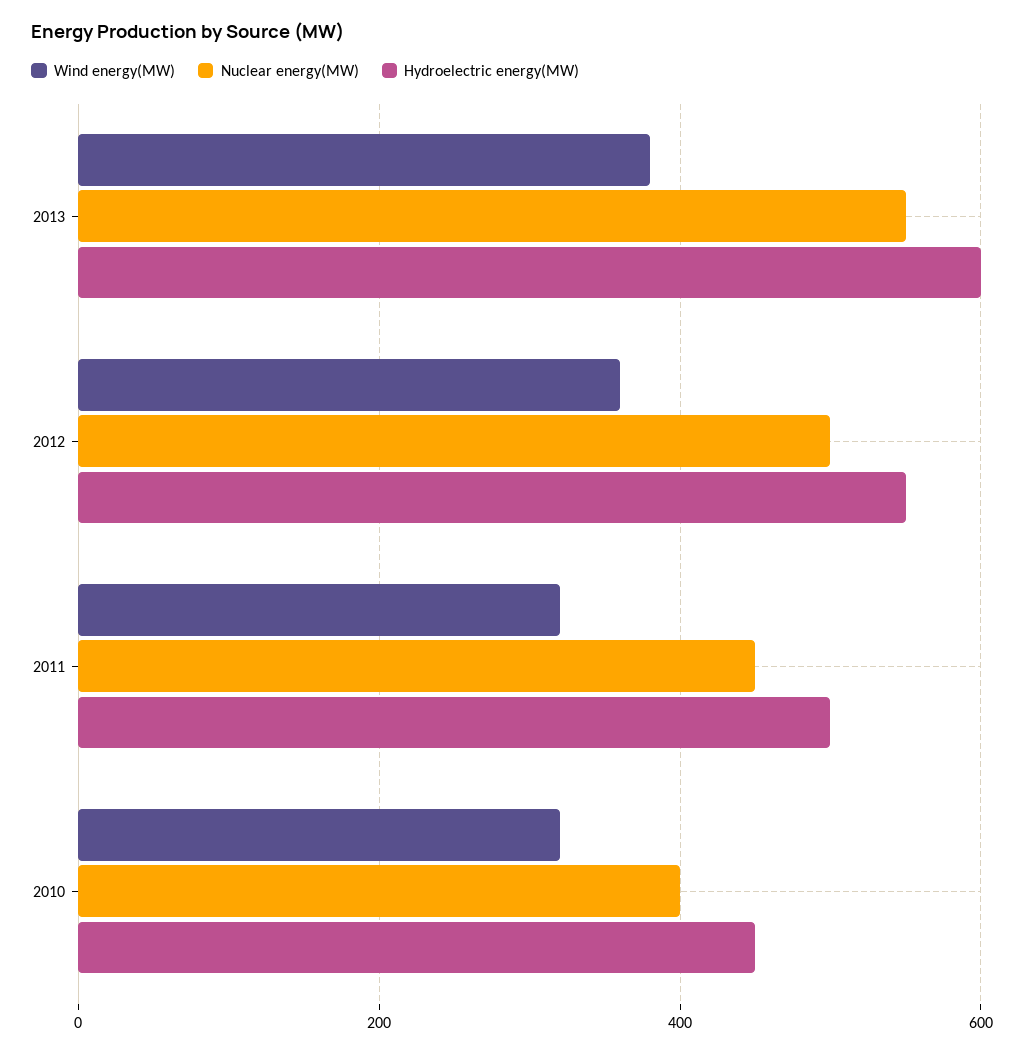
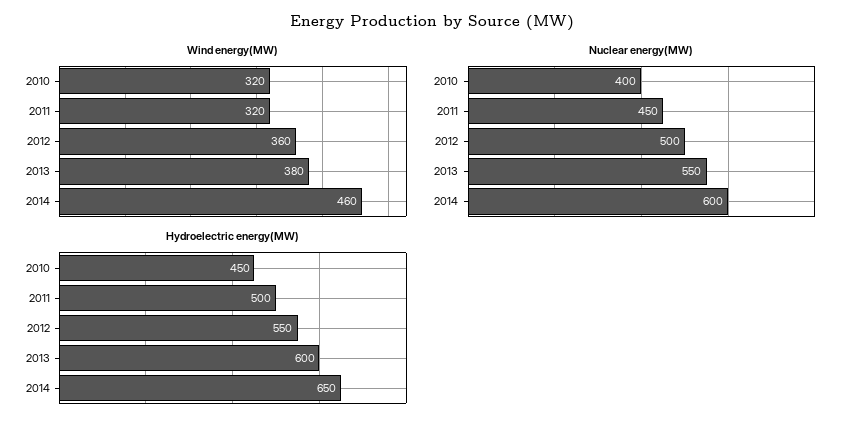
Wind energy(MW), 2014: none -> 460
Nuclear energy(MW), 2014: none -> 600
Hydroelectric energy(MW), 2014: none -> 650

